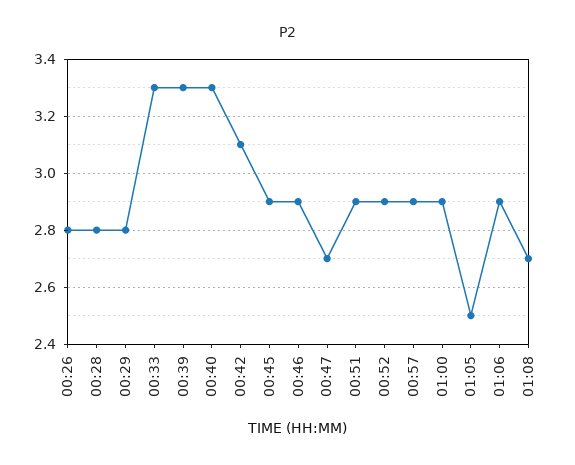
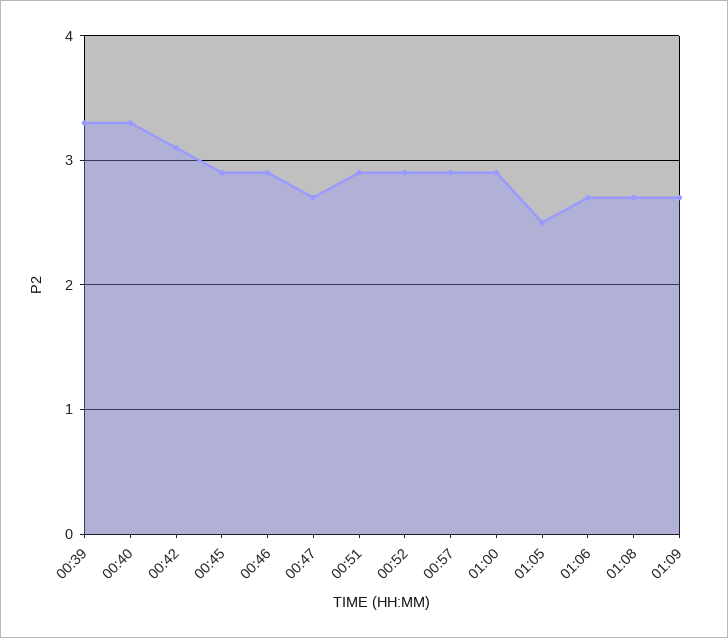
00:26: 2.8 -> none
00:28: 2.8 -> none
00:29: 2.8 -> none
00:33: 3.3 -> none
01:06: 2.9 -> 2.7
01:09: none -> 2.7

